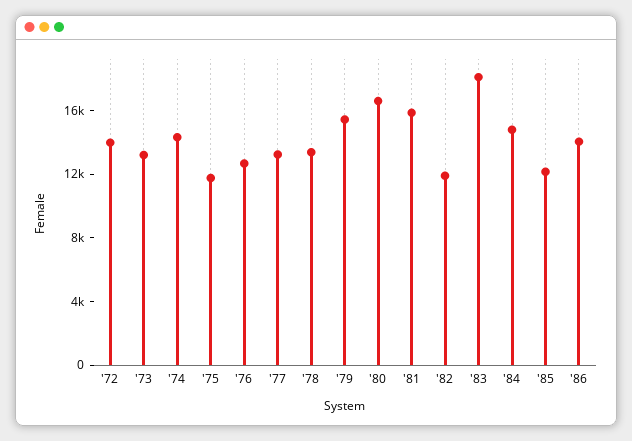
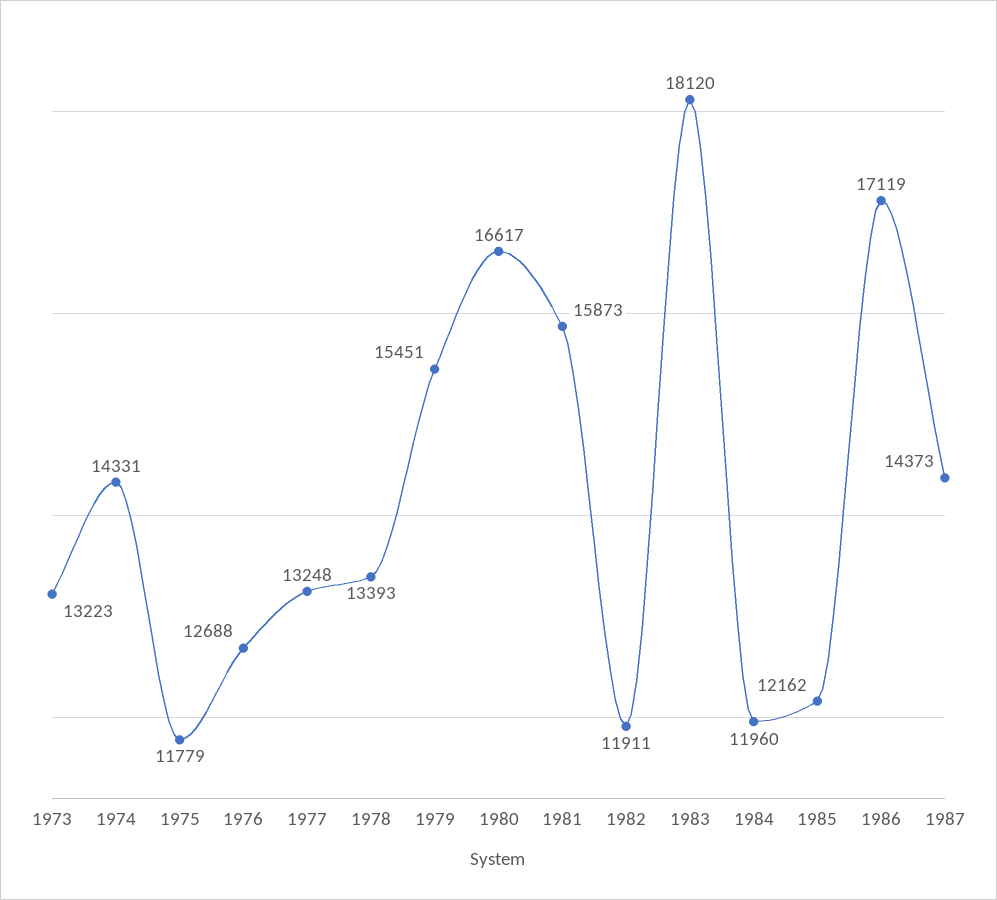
'72: 14000 -> none
'84: 15000 -> 11960
'86: 14000 -> 17119
1987: none -> 14373

